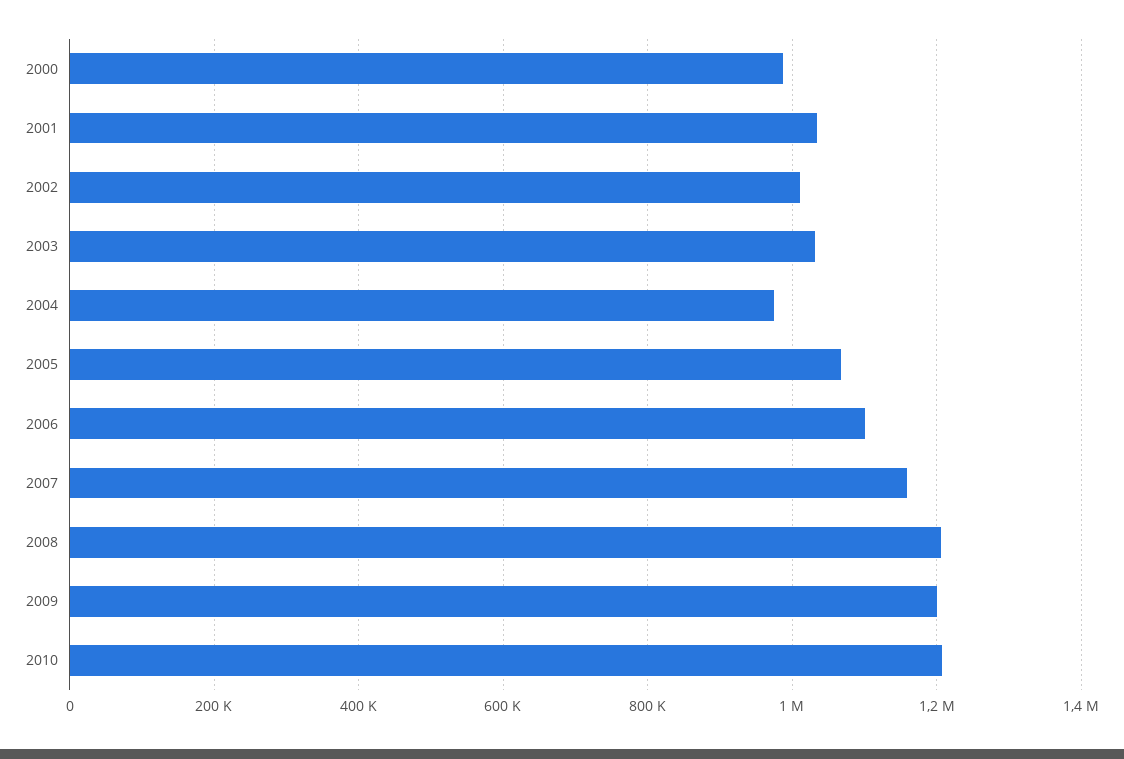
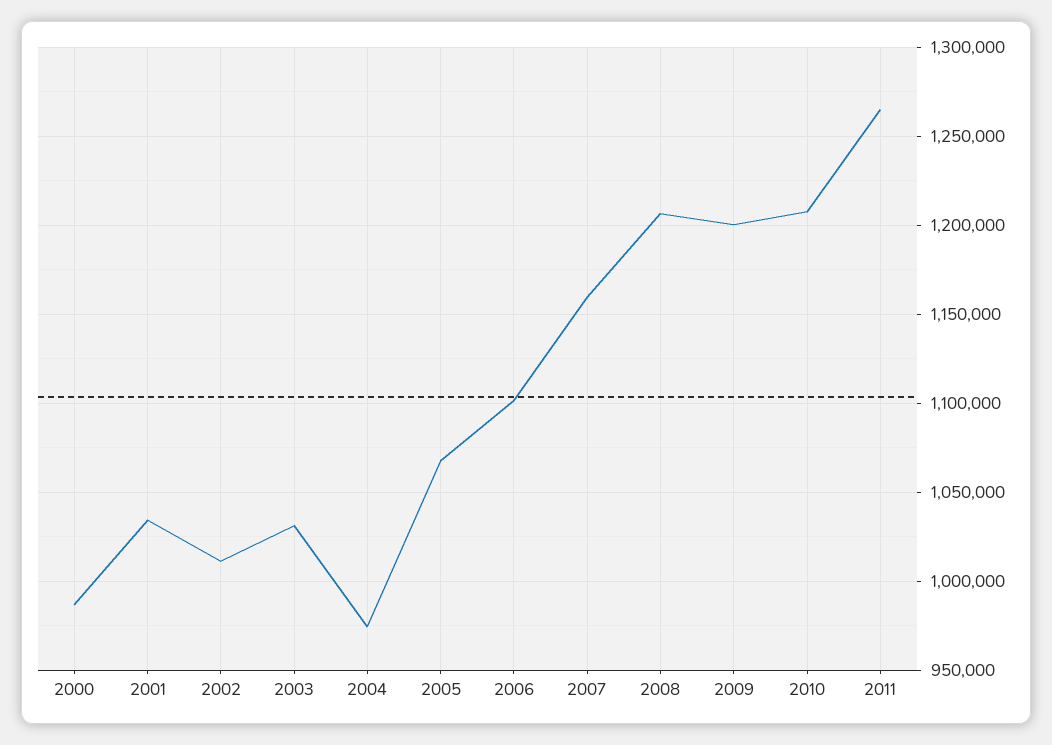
2011: none -> 1265000

